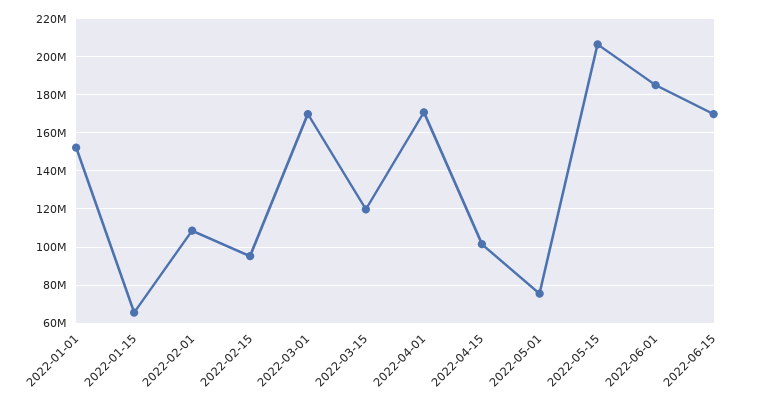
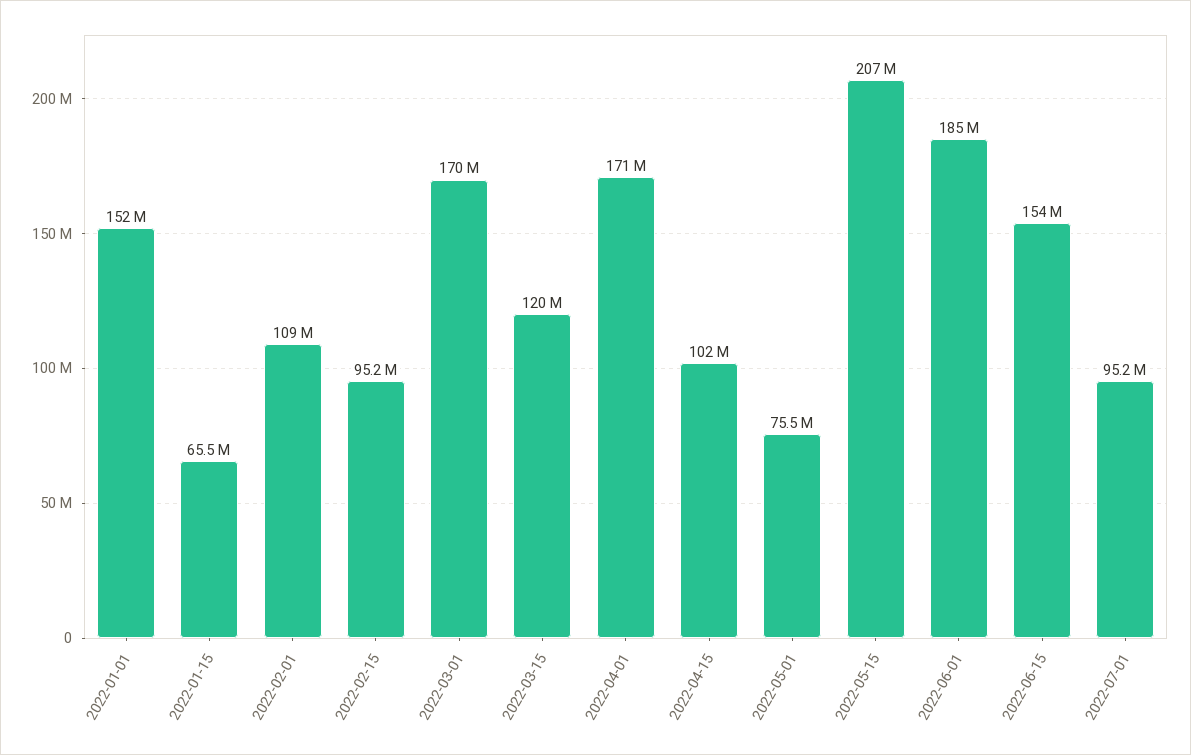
2022-06-15: 170000000 -> 154000000
2022-07-01: none -> 95200000

